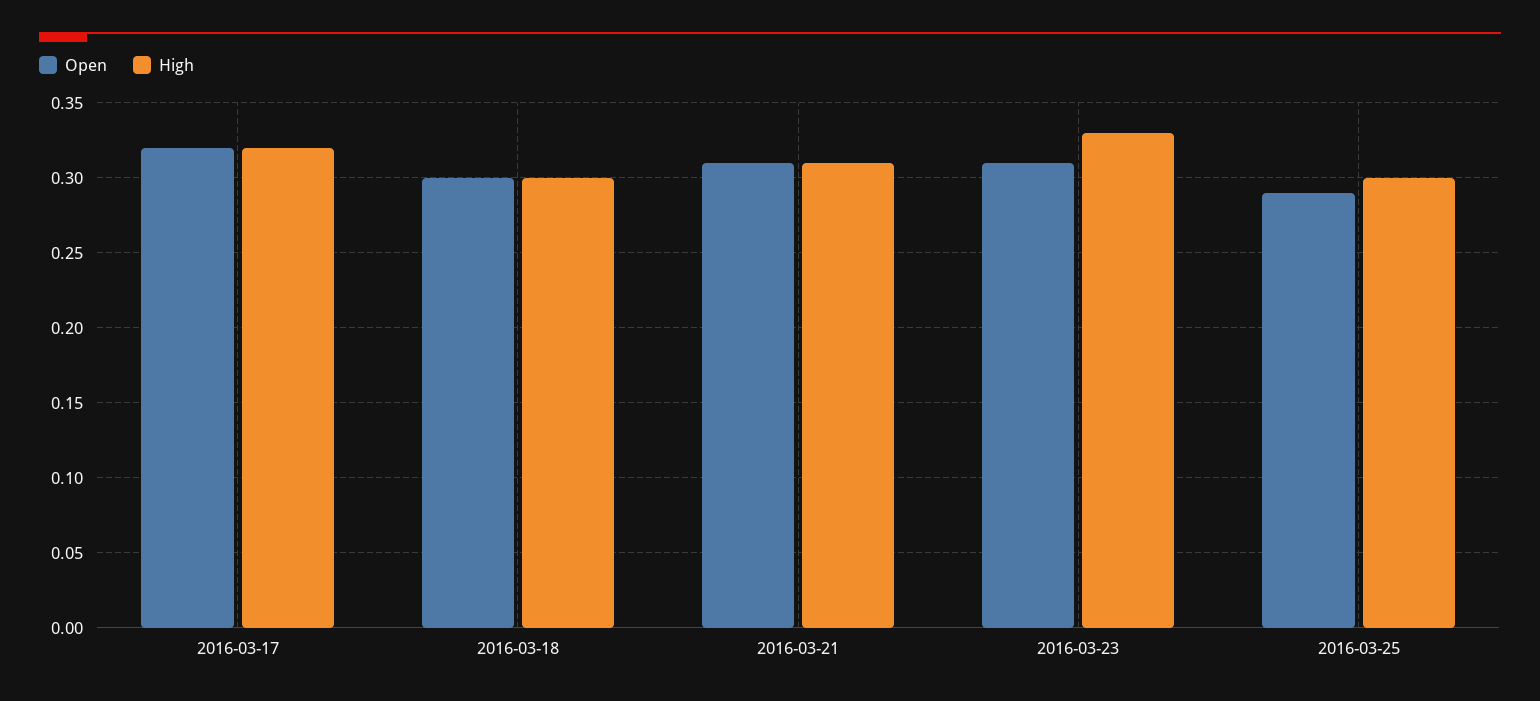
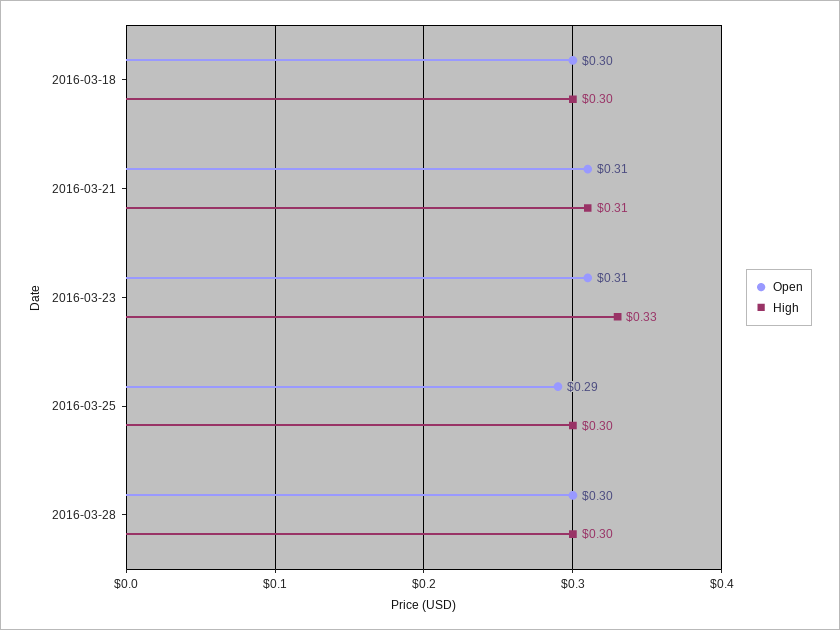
Open, 2016-03-17: 0.32 -> none
High, 2016-03-17: 0.32 -> none
Open, 2016-03-28: none -> 0.3
High, 2016-03-28: none -> 0.3

